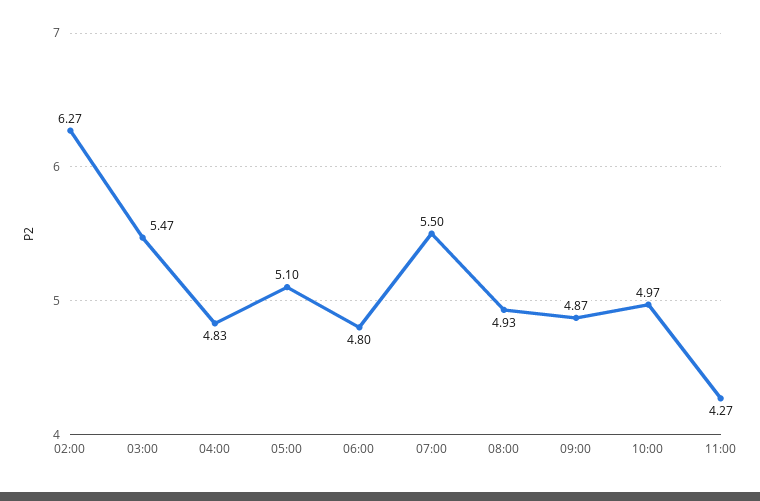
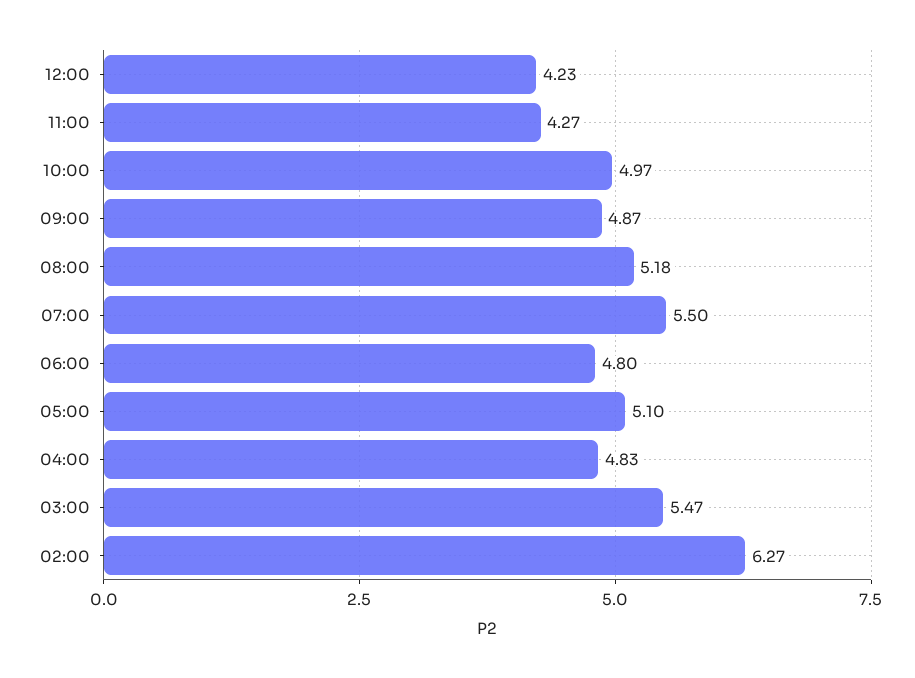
08:00: 4.93 -> 5.18
12:00: none -> 4.23

